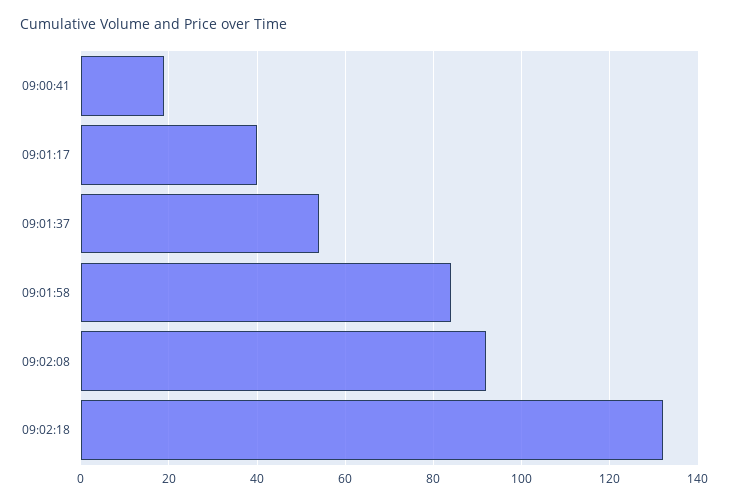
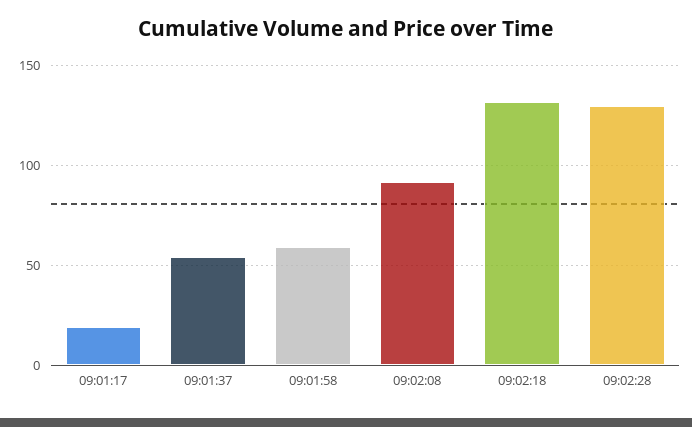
09:00:41: 20 -> none
09:01:17: 40 -> 20
09:01:58: 85 -> 60
09:02:28: none -> 130

